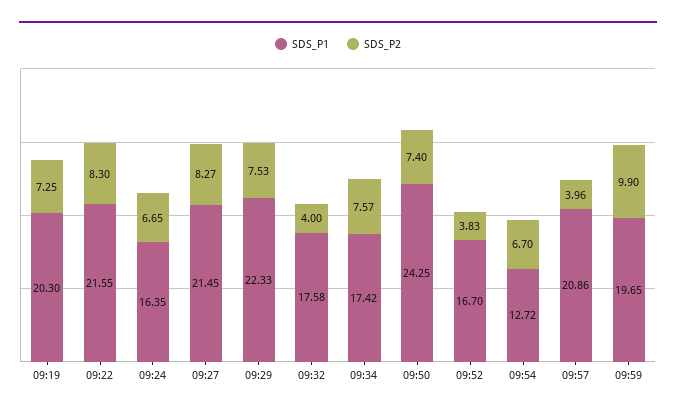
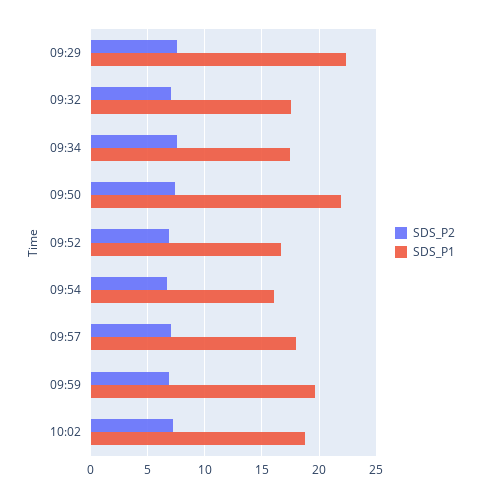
SDS_P1, 09:19: 20.3 -> none
SDS_P2, 09:19: 7.25 -> none
SDS_P1, 09:22: 21.55 -> none
SDS_P2, 09:22: 8.3 -> none
SDS_P1, 09:24: 16.35 -> none
SDS_P2, 09:24: 6.65 -> none
SDS_P1, 09:27: 21.45 -> none
SDS_P2, 09:27: 8.27 -> none
SDS_P2, 09:32: 4 -> 7
SDS_P1, 09:50: 24.25 -> 22
SDS_P2, 09:52: 3.83 -> 7
SDS_P1, 09:54: 12.72 -> 16
SDS_P1, 09:57: 20.86 -> 18
SDS_P2, 09:57: 3.96 -> 7
SDS_P2, 09:59: 9.9 -> 7
SDS_P2, 10:02: none -> 7
SDS_P1, 10:02: none -> 19

